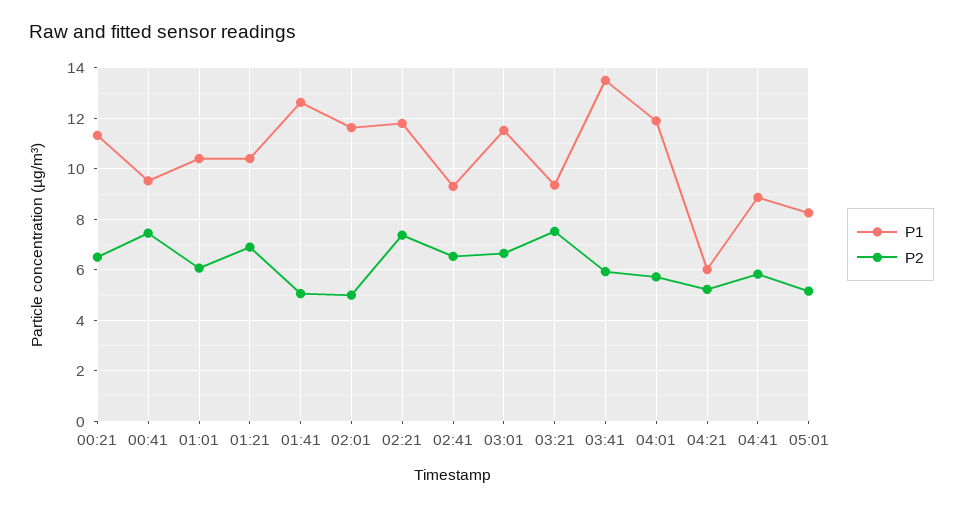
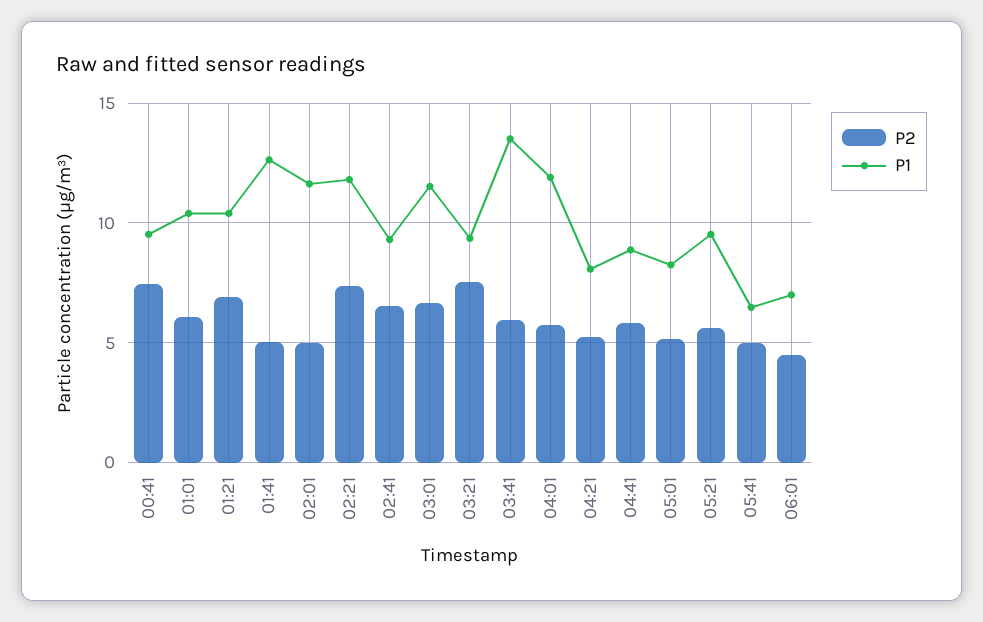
P1, 00:21: 11.25 -> none
P2, 00:21: 6.5 -> none
P1, 04:21: 6 -> 8
P2, 05:21: none -> 5.5
P1, 05:21: none -> 9.5
P2, 05:41: none -> 5
P1, 05:41: none -> 6.5
P2, 06:01: none -> 4.5
P1, 06:01: none -> 7

